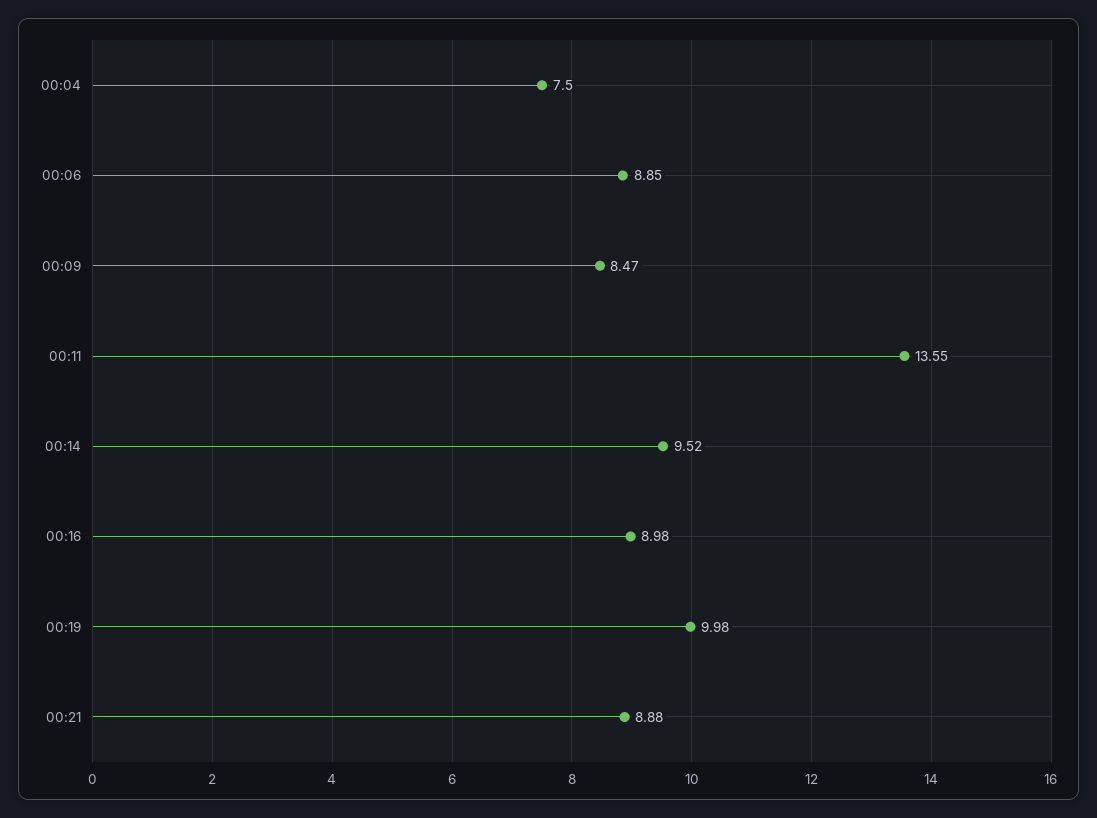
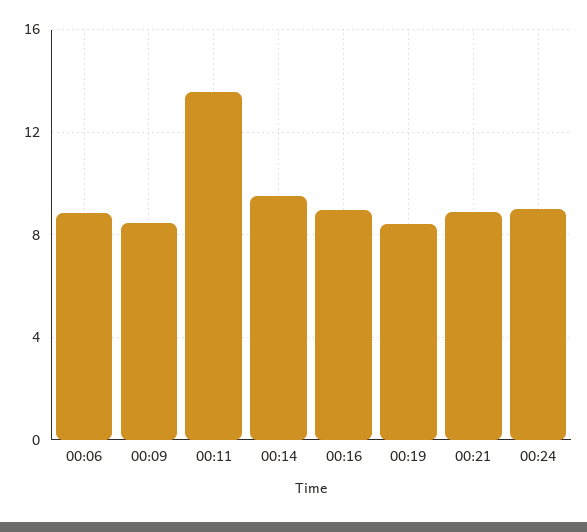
00:04: 7.5 -> none
00:19: 9.98 -> 8.5
00:24: none -> 9

